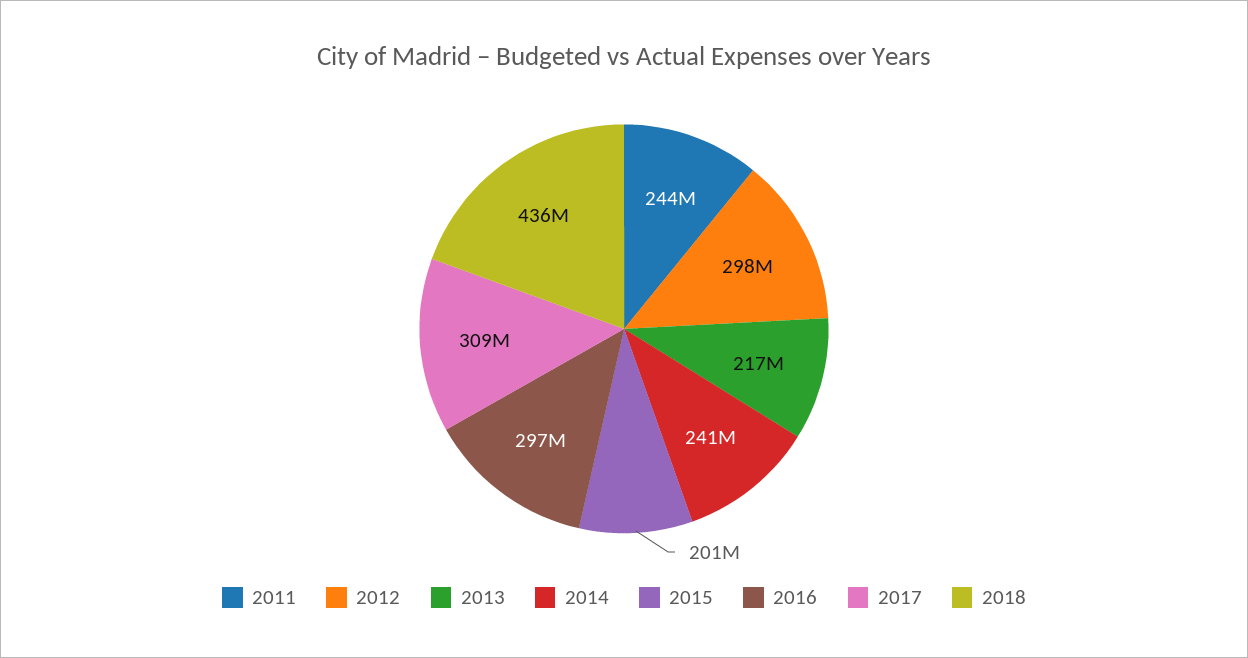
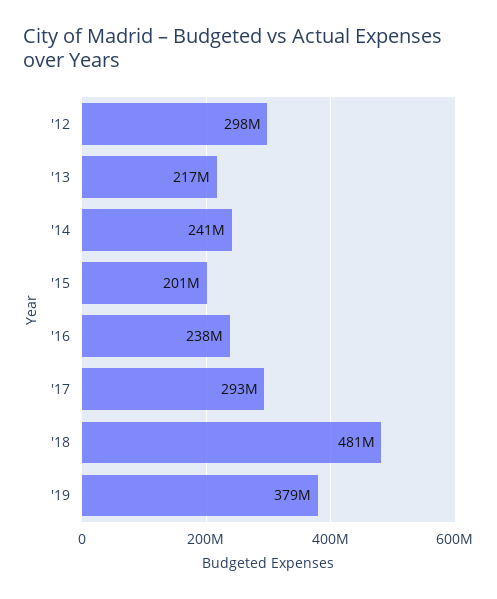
2011: 244000000 -> none
2016: 297000000 -> 238000000
2017: 309000000 -> 293000000
2018: 436000000 -> 481000000
'19: none -> 379000000

